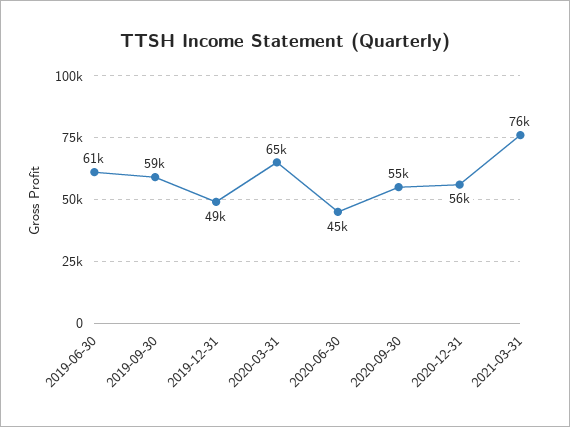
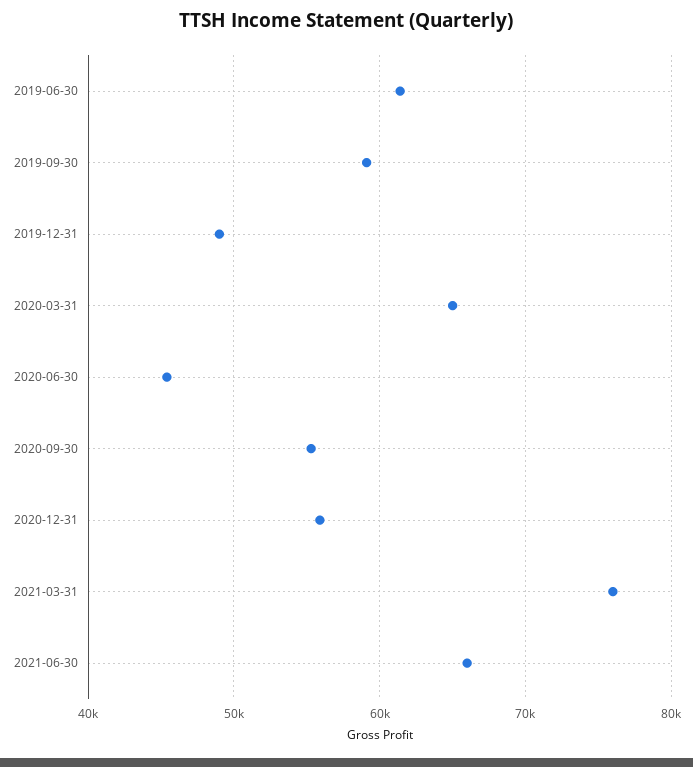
2021-06-30: none -> 66000

